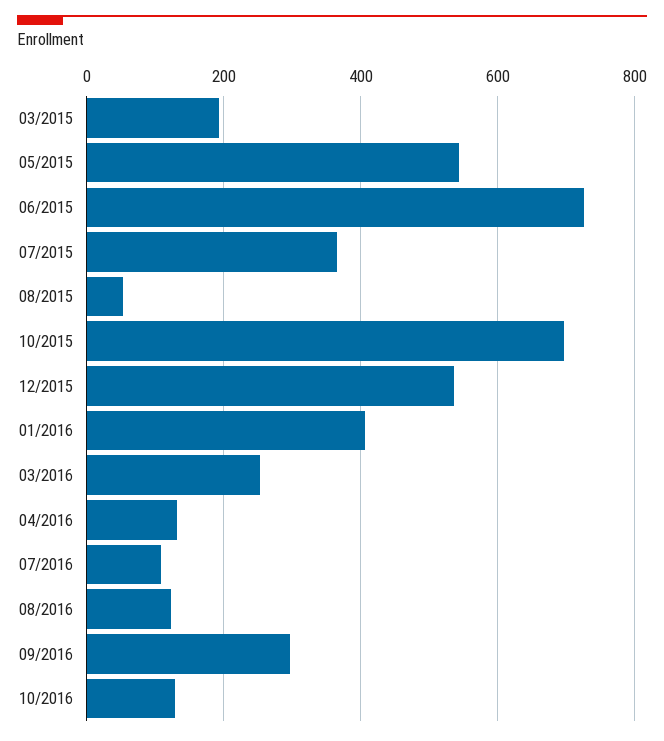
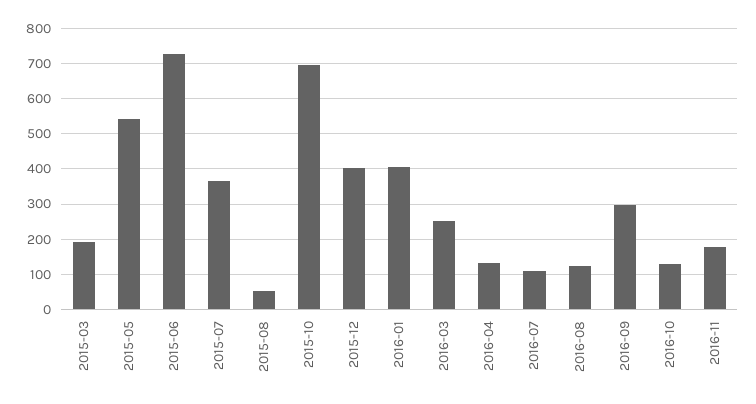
12/2015: 540 -> 400
2016-11: none -> 180

